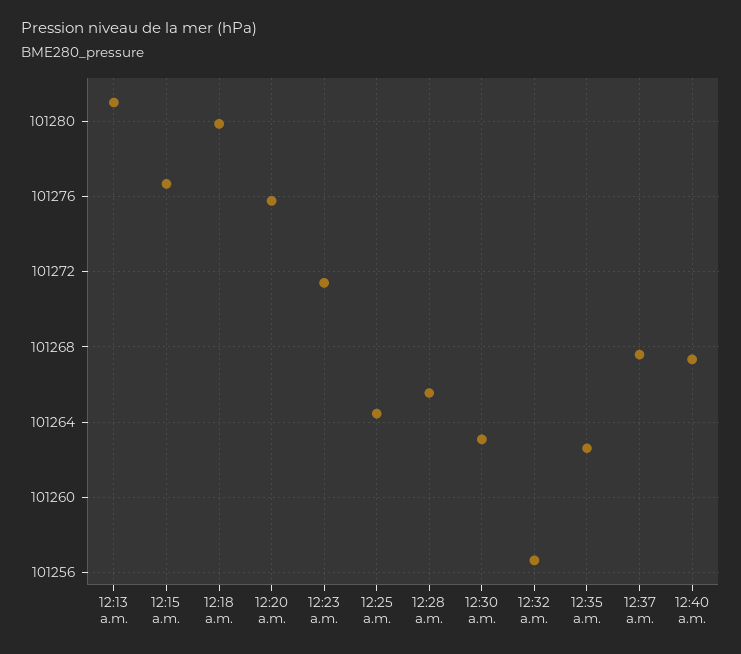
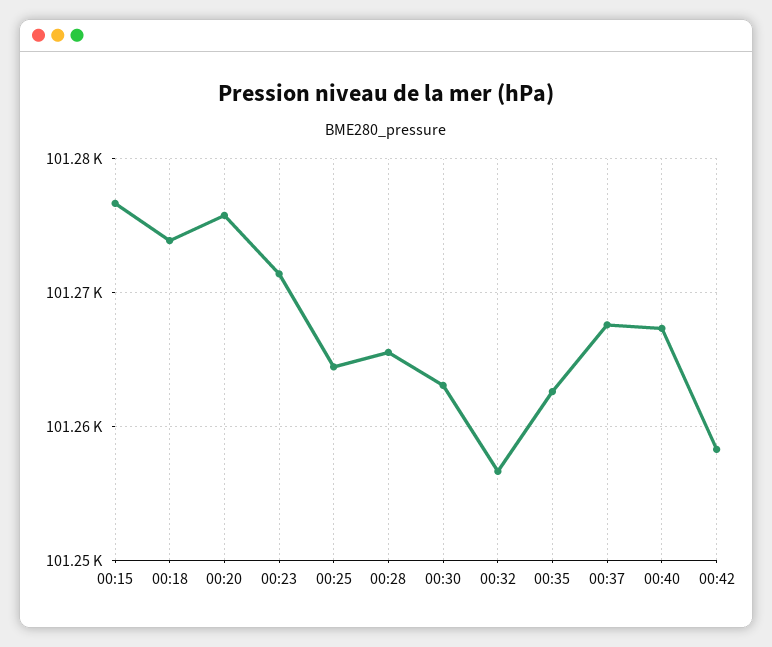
12:13 a.m.: 101281 -> none
12:18 a.m.: 101280 -> 101274
00:42: none -> 101258

